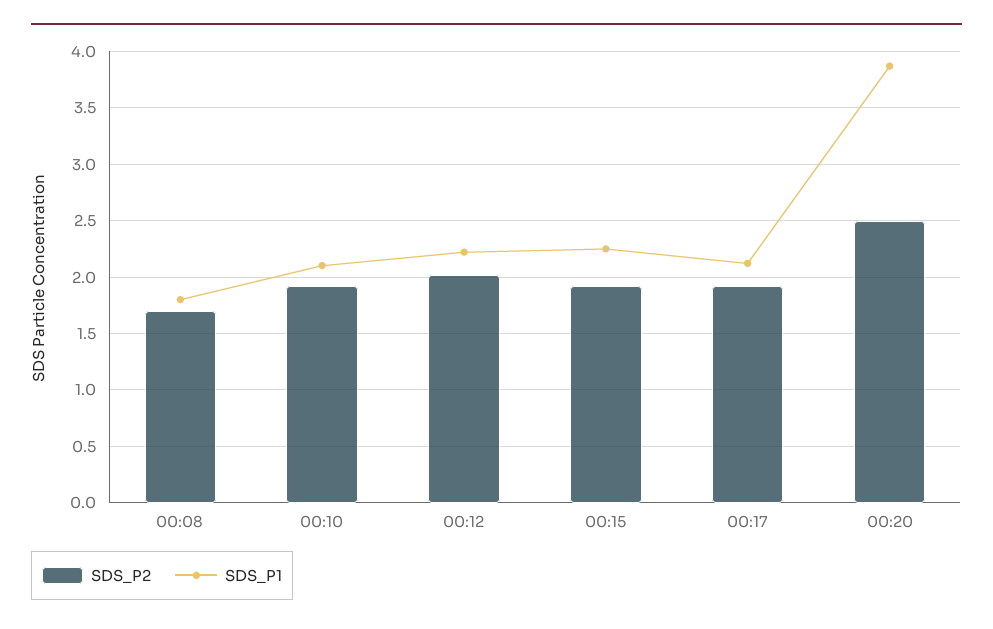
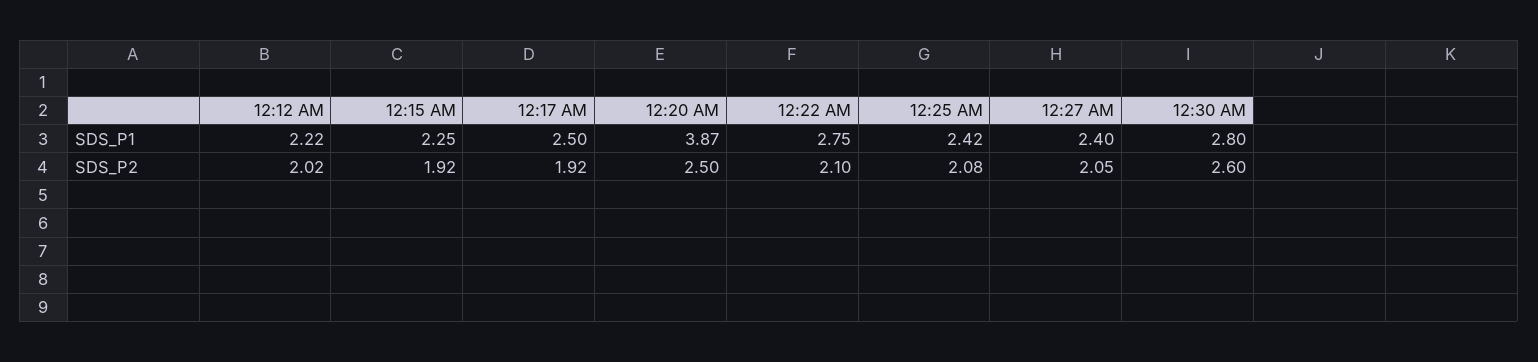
SDS_P2, 00:08: 1.7 -> none
SDS_P1, 00:08: 1.8 -> none
SDS_P2, 00:10: 1.9 -> none
SDS_P1, 00:10: 2.1 -> none
SDS_P1, 00:17: 2.1 -> 2.5
SDS_P1, 12:22 AM: none -> 2.75
SDS_P1, 12:25 AM: none -> 2.42
SDS_P1, 12:27 AM: none -> 2.4
SDS_P1, 12:30 AM: none -> 2.8
SDS_P2, 12:22 AM: none -> 2.1
SDS_P2, 12:25 AM: none -> 2.08
SDS_P2, 12:27 AM: none -> 2.05
SDS_P2, 12:30 AM: none -> 2.6

